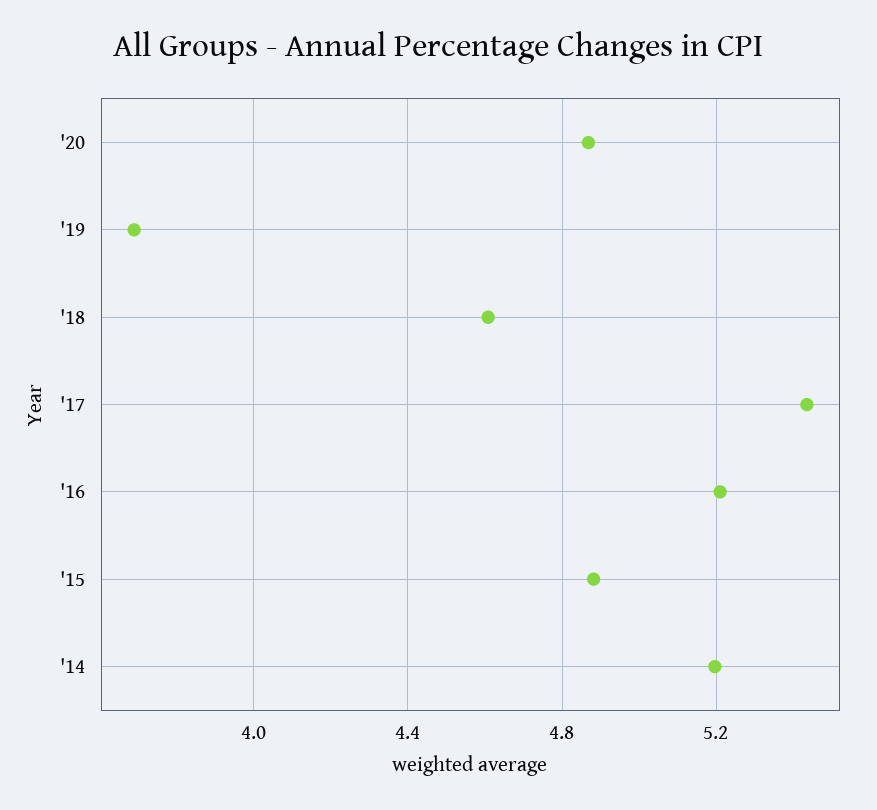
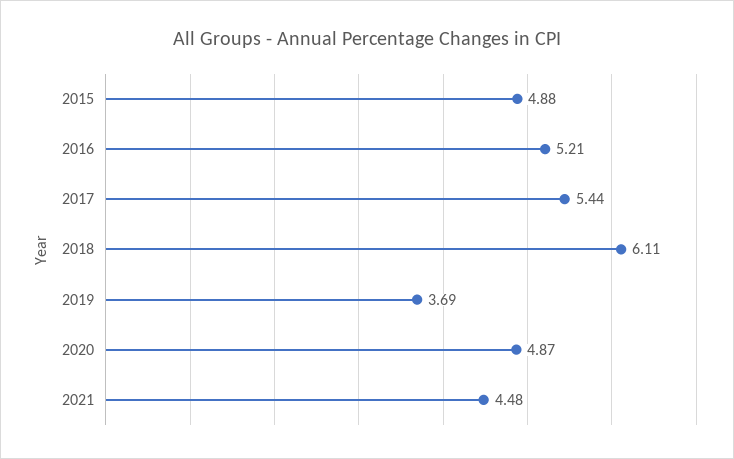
'18: 4.6 -> 6.11
'14: 5.2 -> none
2021: none -> 4.48

